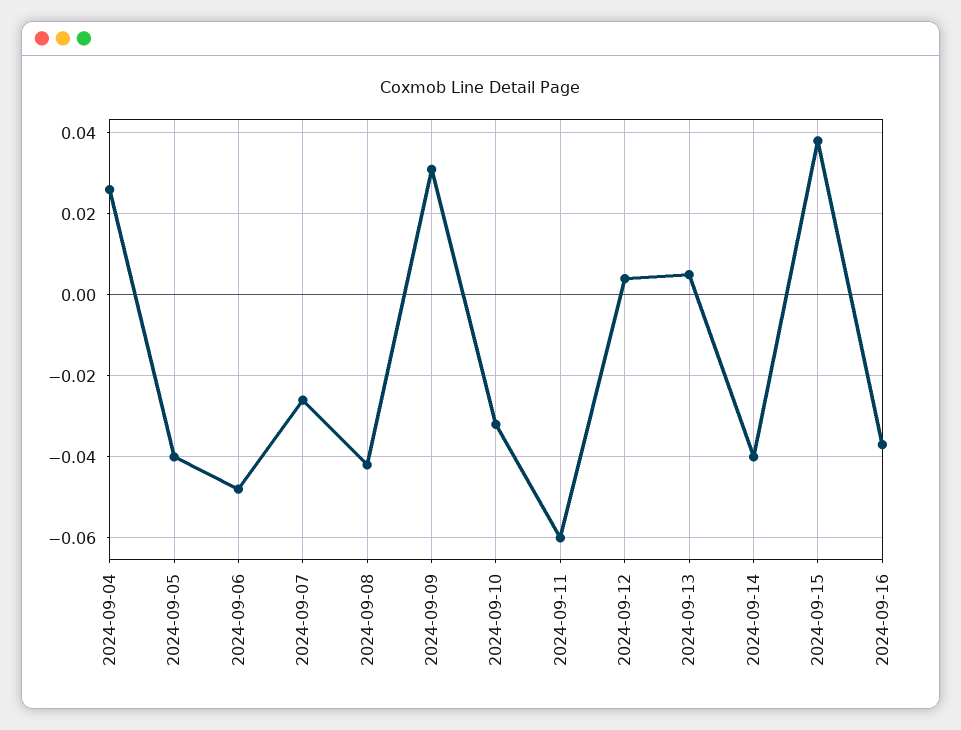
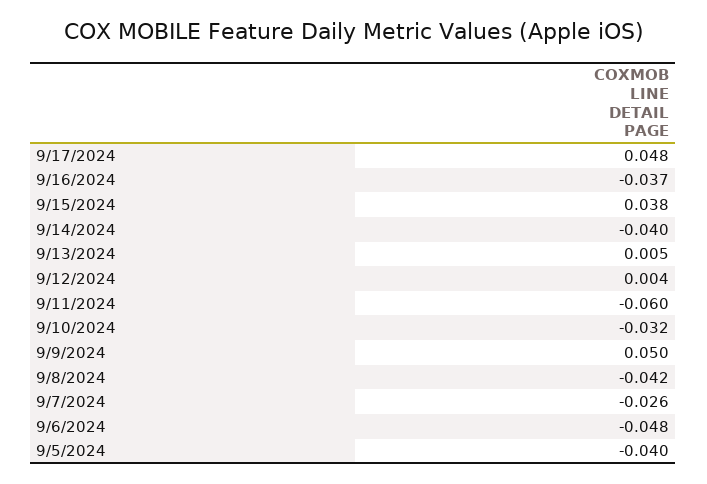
2024-09-04: 0.025 -> none
2024-09-09: 0.03 -> 0.05
9/17/2024: none -> 0.048

